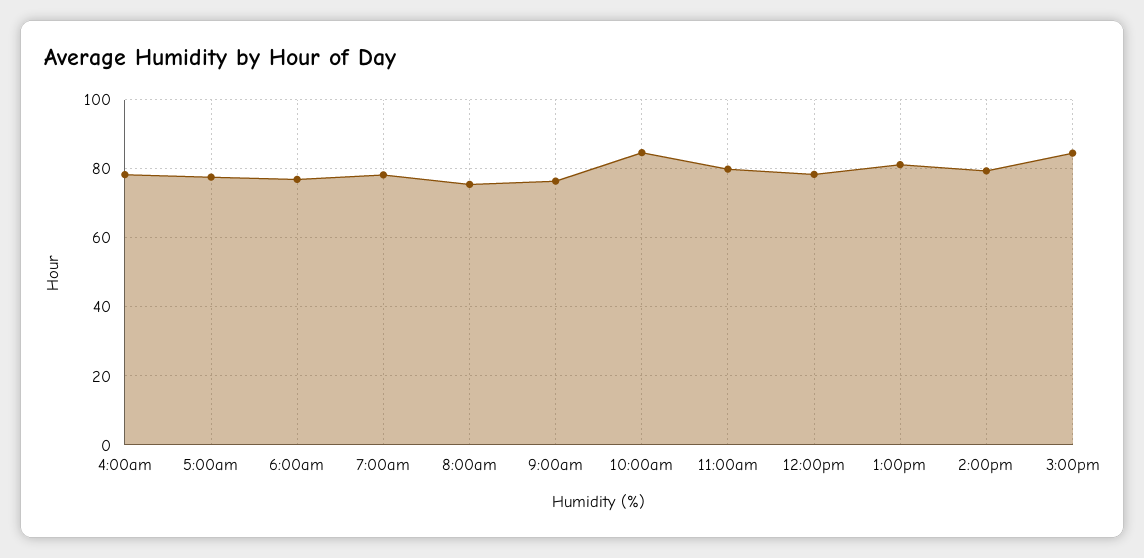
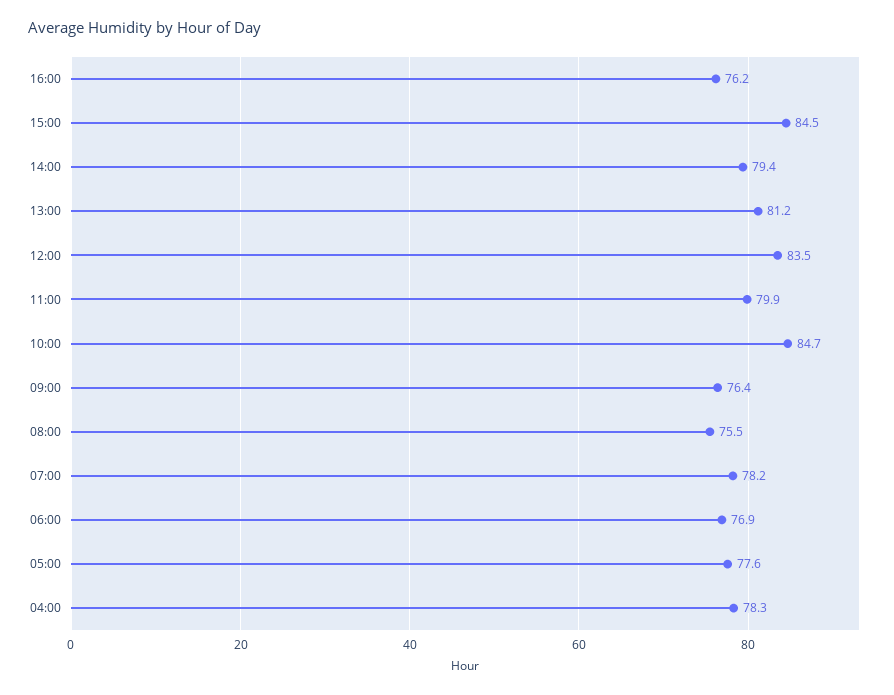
12:00pm: 78 -> 83.5
16:00: none -> 76.2

